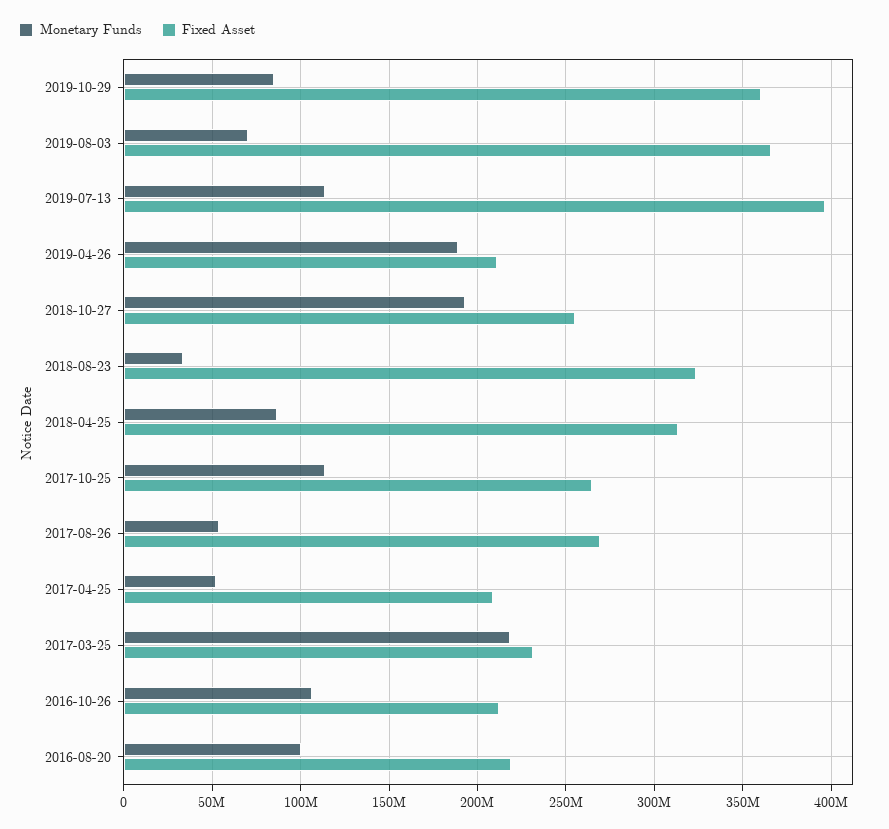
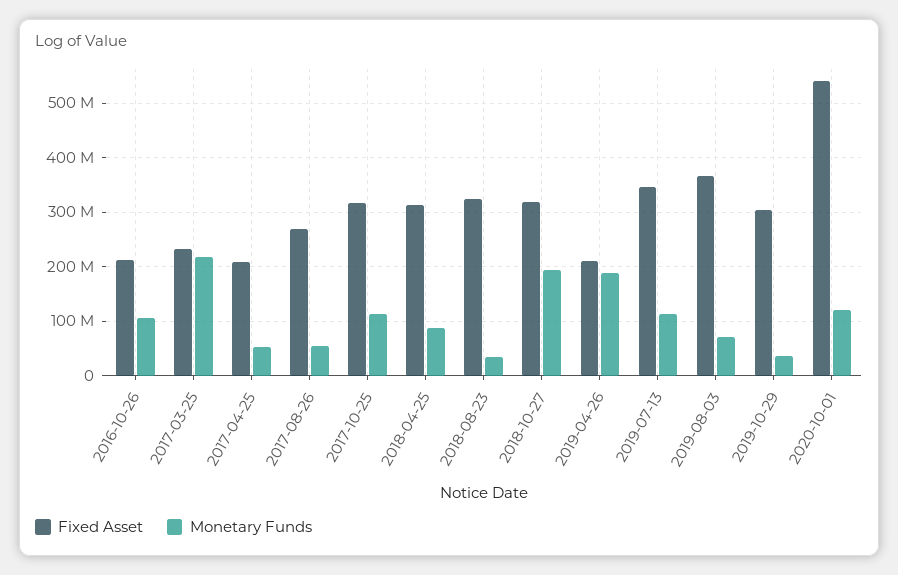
Monetary Funds, 2019-10-29: 85000000 -> 40000000
Fixed Asset, 2019-10-29: 360000000 -> 300000000
Fixed Asset, 2019-07-13: 395000000 -> 340000000
Fixed Asset, 2018-10-27: 255000000 -> 320000000
Fixed Asset, 2017-10-25: 265000000 -> 320000000
Monetary Funds, 2016-08-20: 100000000 -> none
Fixed Asset, 2016-08-20: 220000000 -> none
Fixed Asset, 2020-10-01: none -> 540000000
Monetary Funds, 2020-10-01: none -> 120000000

